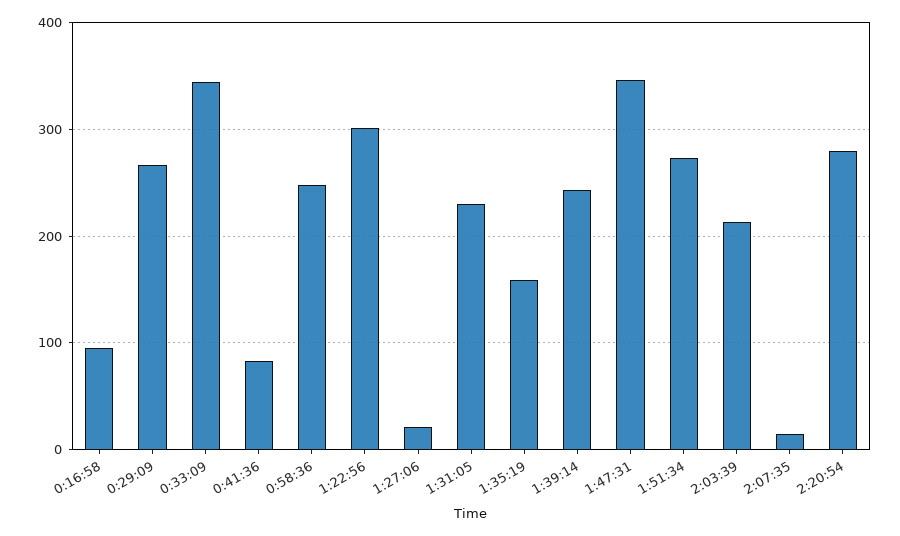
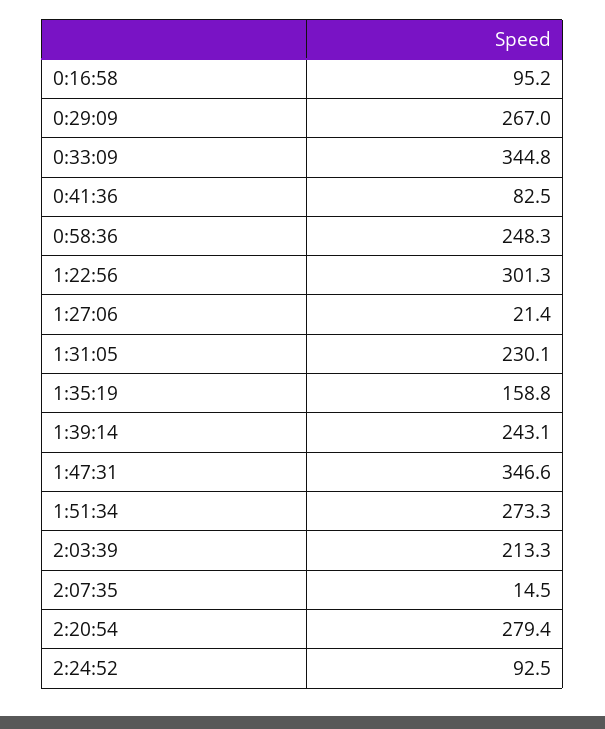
2:24:52: none -> 92.5

